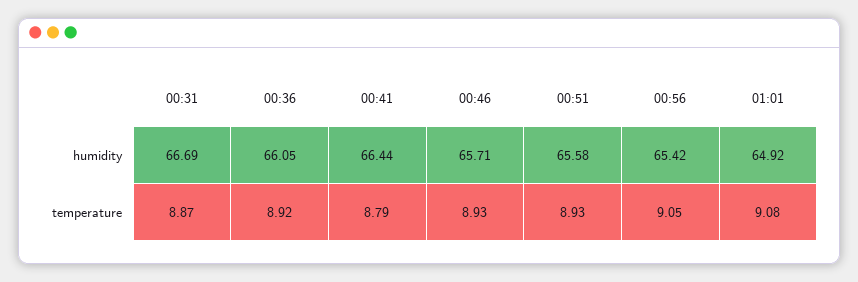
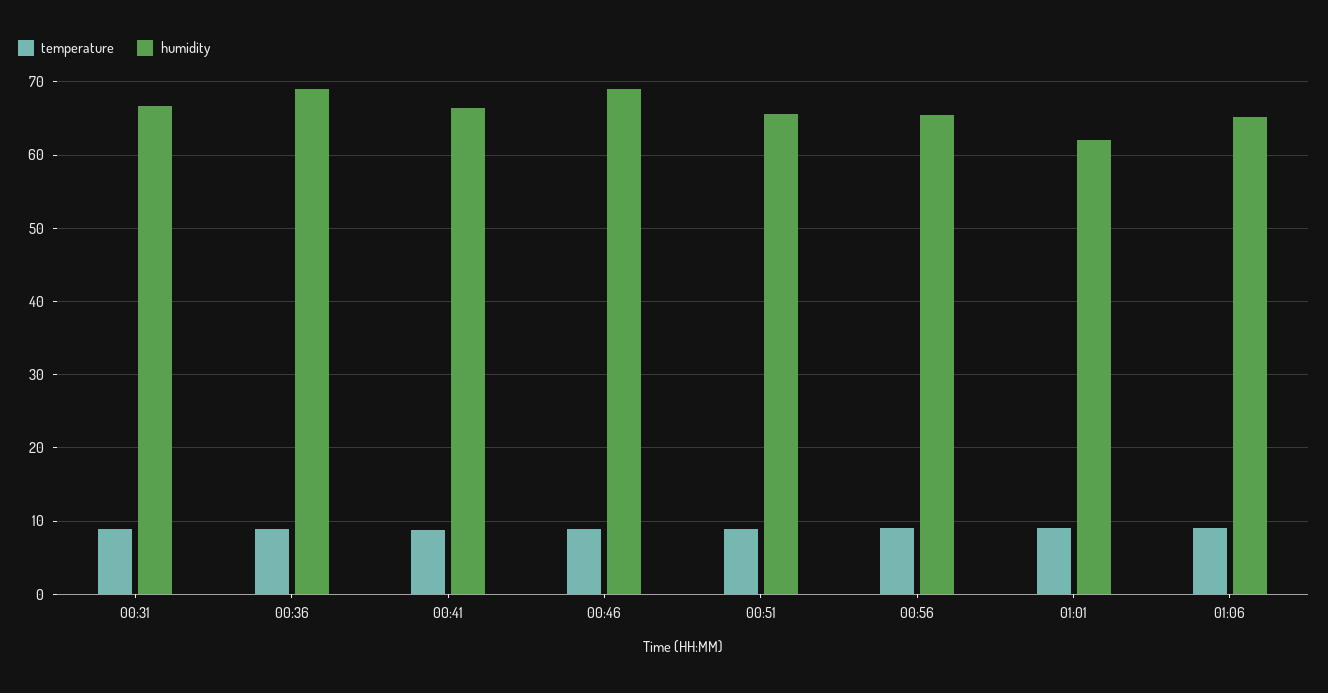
humidity, 00:36: 66.05 -> 69
humidity, 00:46: 65.71 -> 69
humidity, 01:01: 64.92 -> 62
temperature, 01:06: none -> 9
humidity, 01:06: none -> 65

